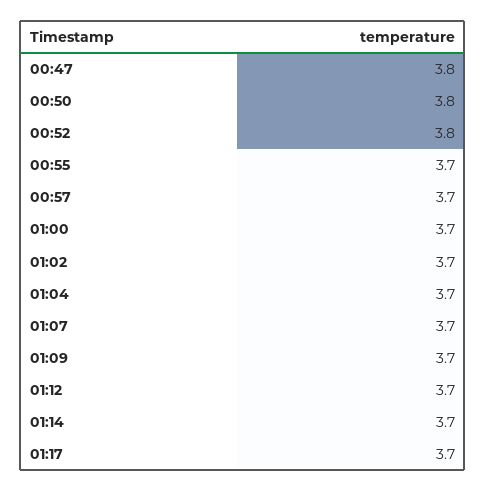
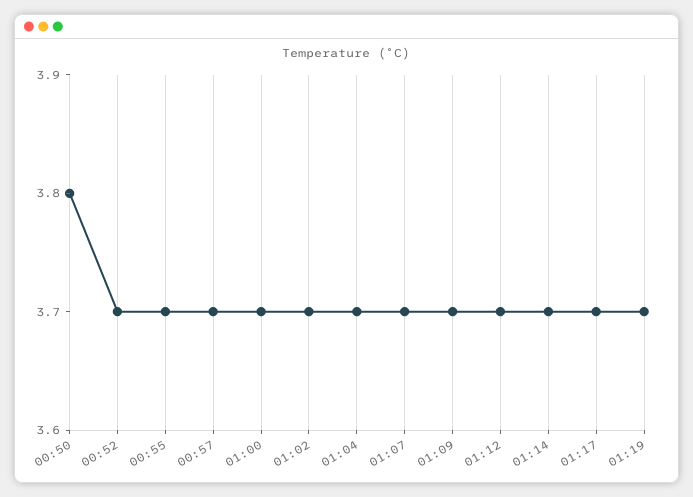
00:47: 3.8 -> none
00:52: 3.8 -> 3.7
01:19: none -> 3.7

